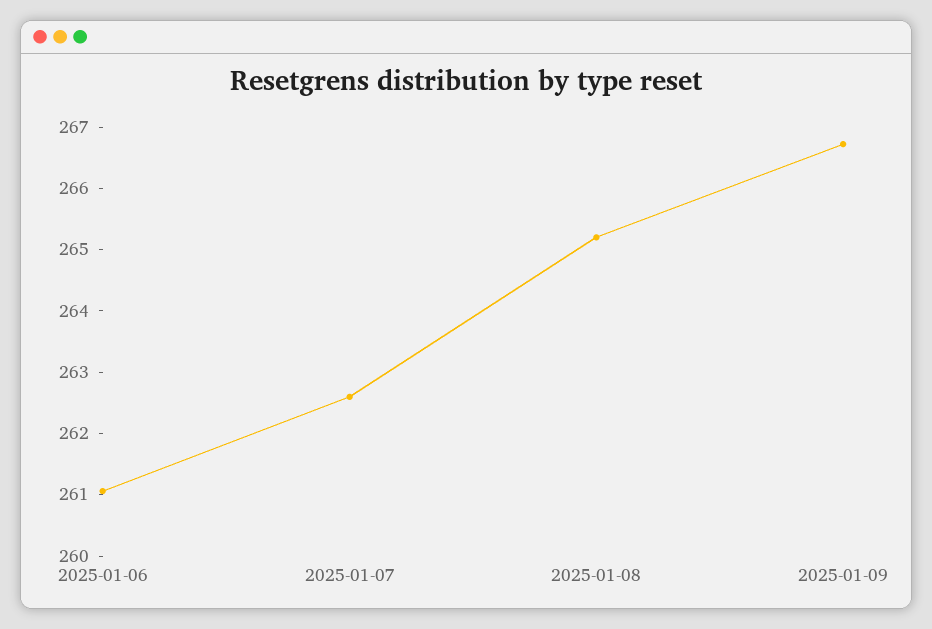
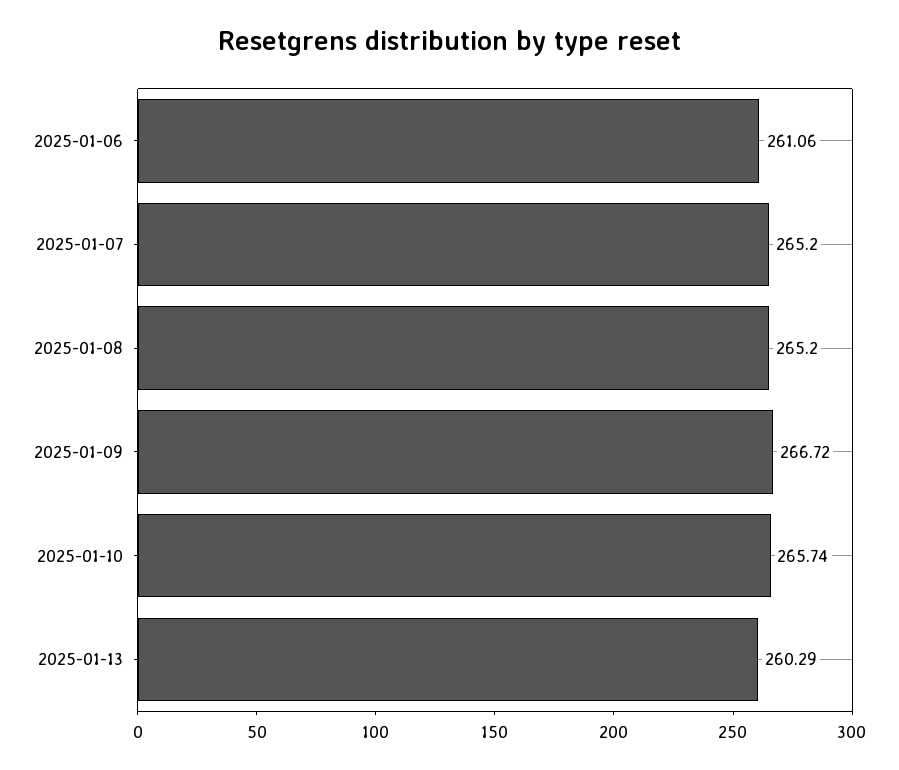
2025-01-07: 262.6 -> 265.2
2025-01-10: none -> 265.74
2025-01-13: none -> 260.29

